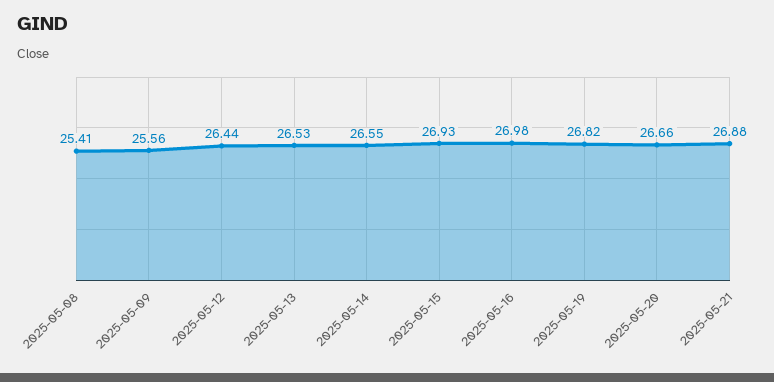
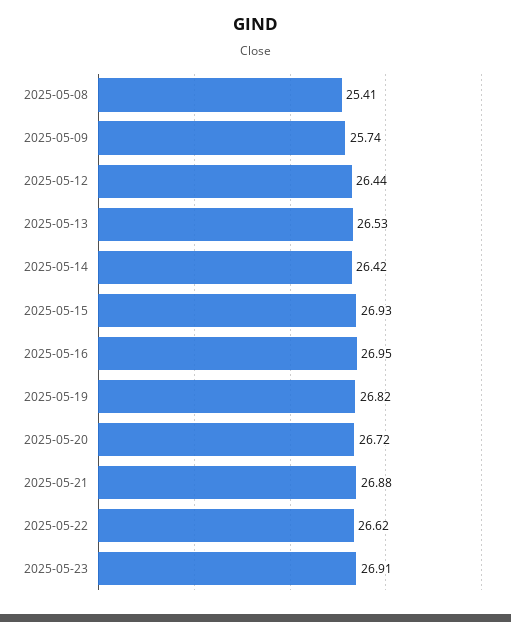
2025-05-09: 25.56 -> 25.74
2025-05-14: 26.55 -> 26.42
2025-05-16: 26.98 -> 26.95
2025-05-20: 26.66 -> 26.72
2025-05-22: none -> 26.62
2025-05-23: none -> 26.91

